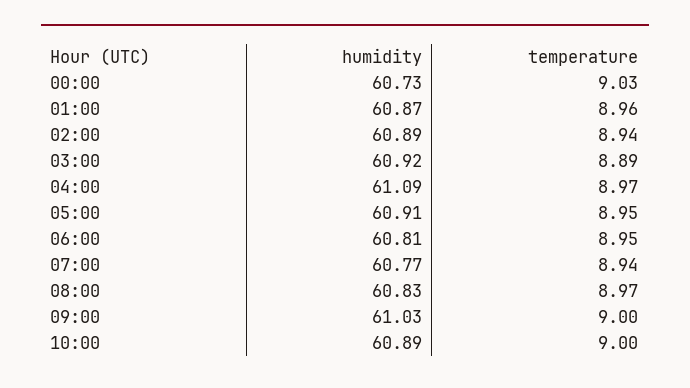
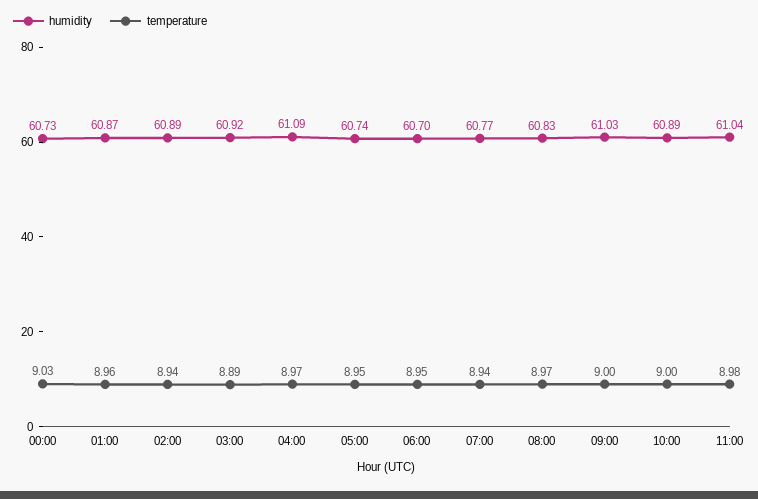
humidity, 05:00: 60.91 -> 60.74
humidity, 06:00: 60.81 -> 60.7
humidity, 11:00: none -> 61.04
temperature, 11:00: none -> 8.98

